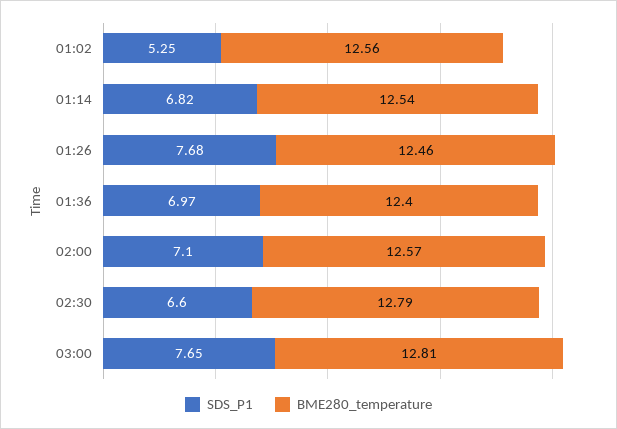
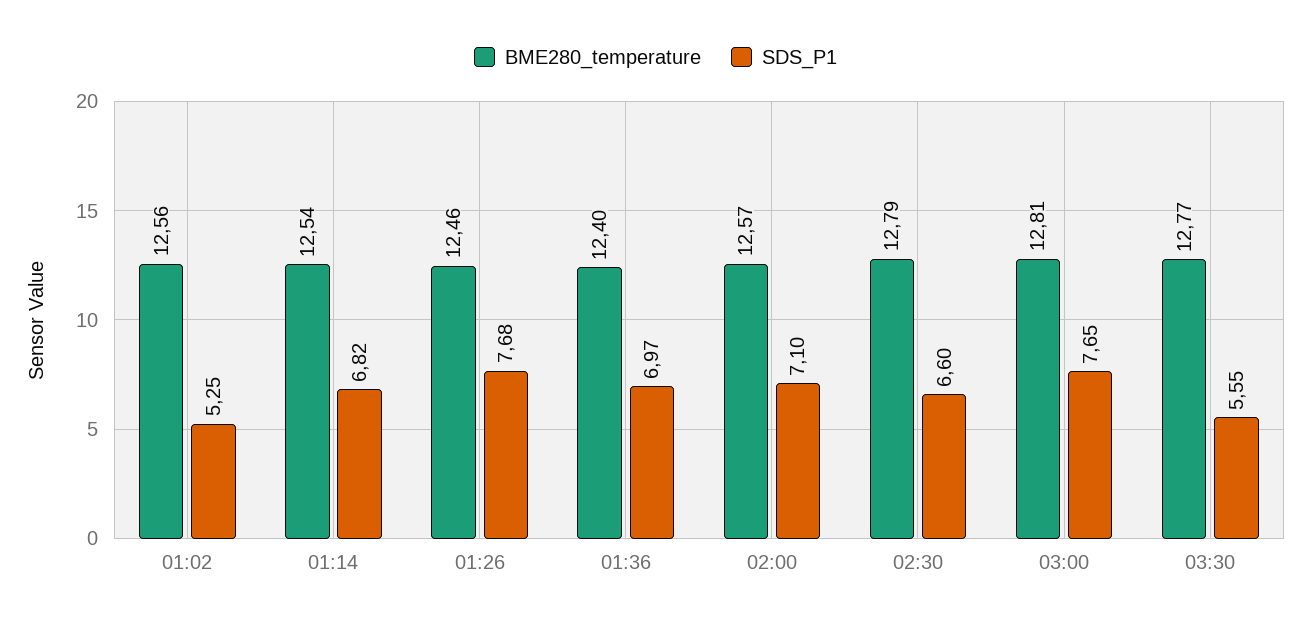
BME280_temperature, 03:30: none -> 12.77
SDS_P1, 03:30: none -> 5.55

